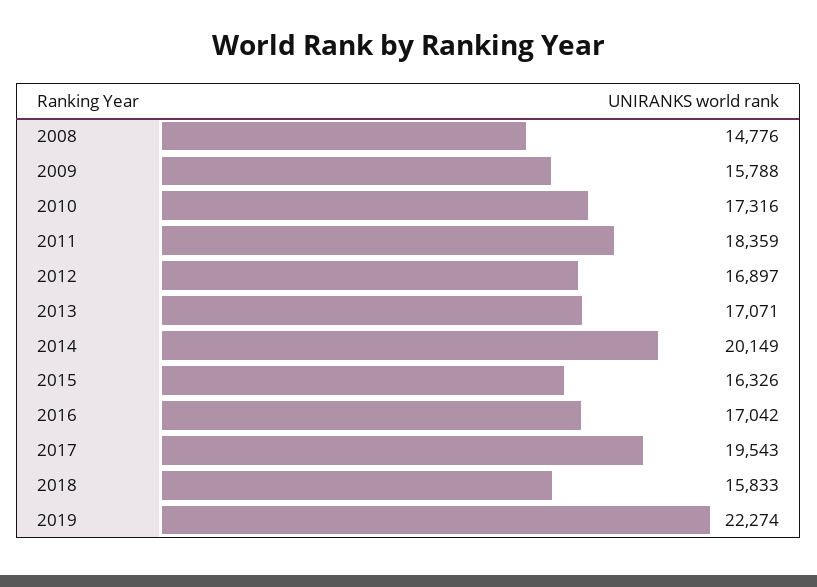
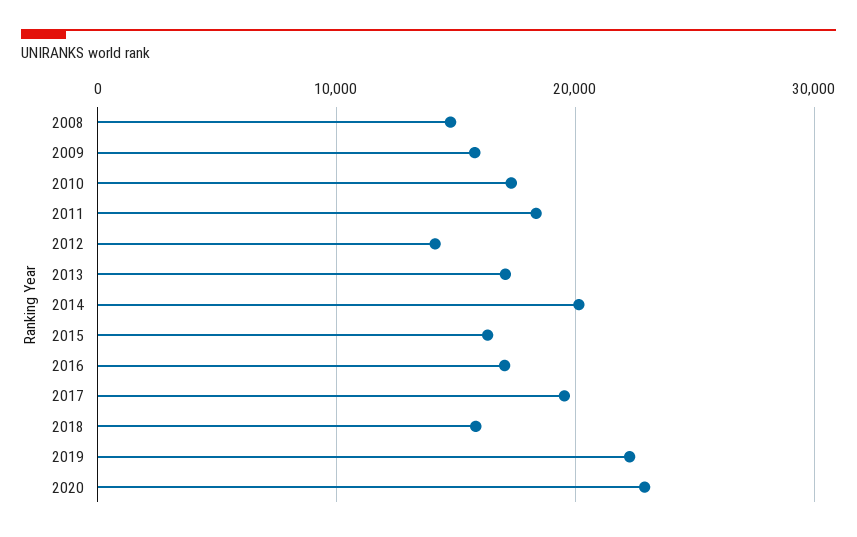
2012: 16897 -> 14000
2020: none -> 23000

